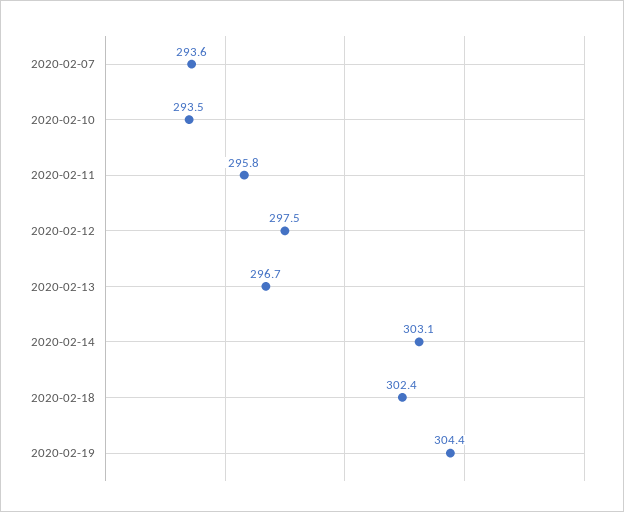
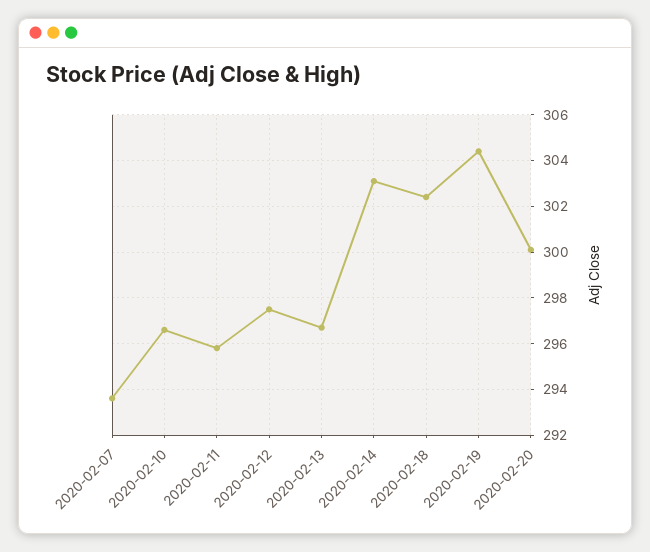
2020-02-10: 293.5 -> 296.5
2020-02-20: none -> 300

